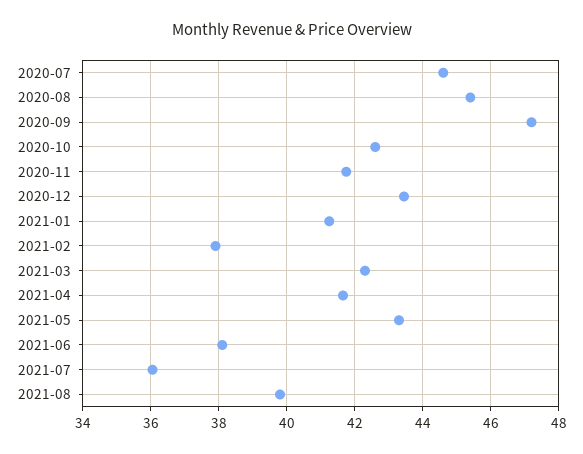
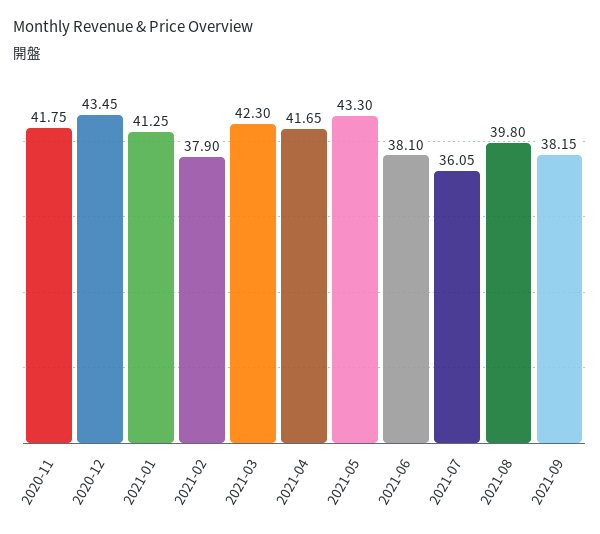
2020-07: 44.6 -> none
2020-08: 45.4 -> none
2020-09: 47.2 -> none
2020-10: 42.6 -> none
2021-09: none -> 38.15

